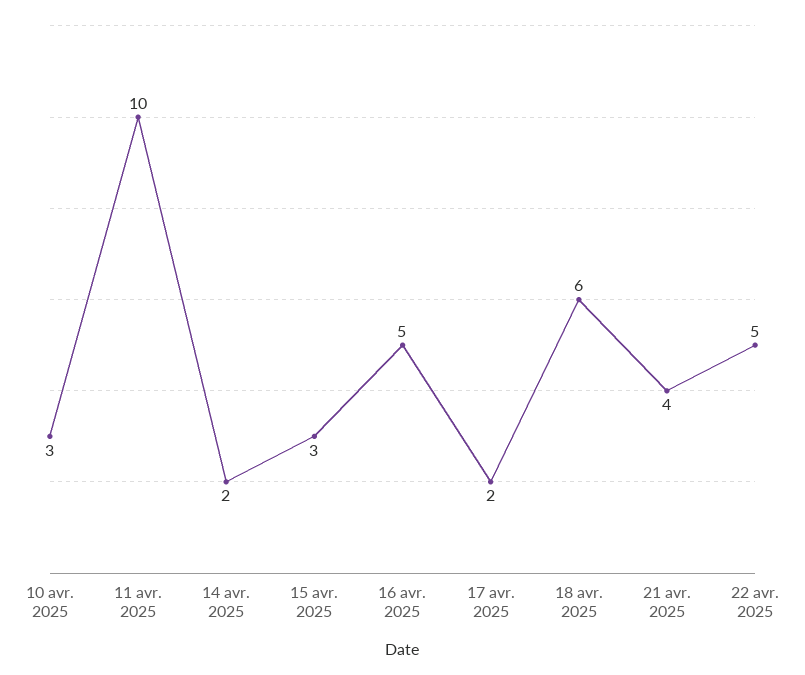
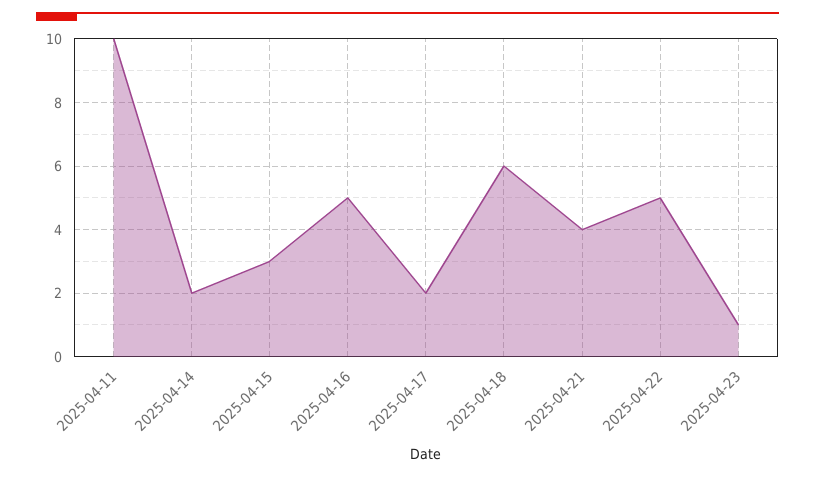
10 avr. 2025: 3 -> none
2025-04-23: none -> 1

